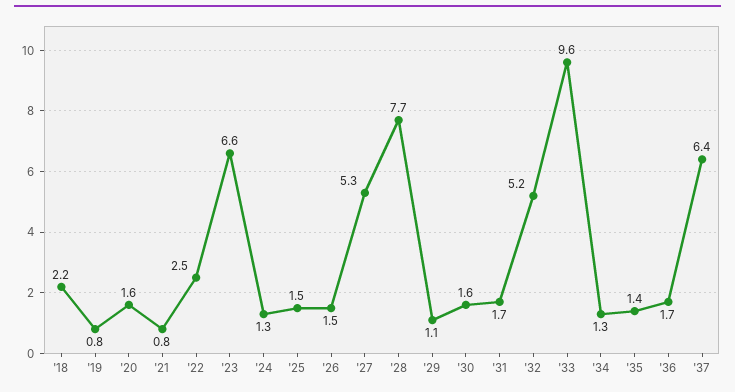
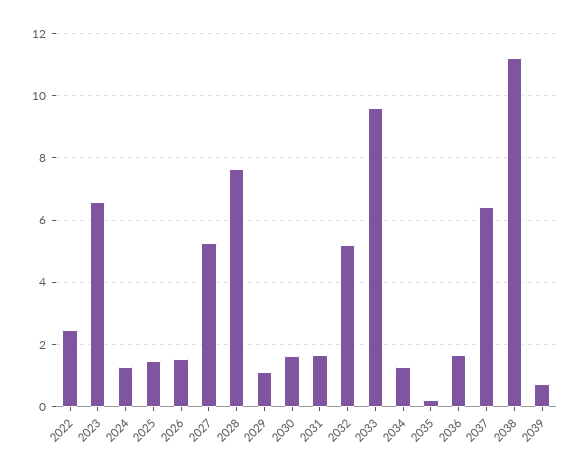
'18: 2.2 -> none
'19: 0.8 -> none
'20: 1.6 -> none
'21: 0.8 -> none
'35: 1.4 -> 0.2
2038: none -> 11.2
2039: none -> 0.8

